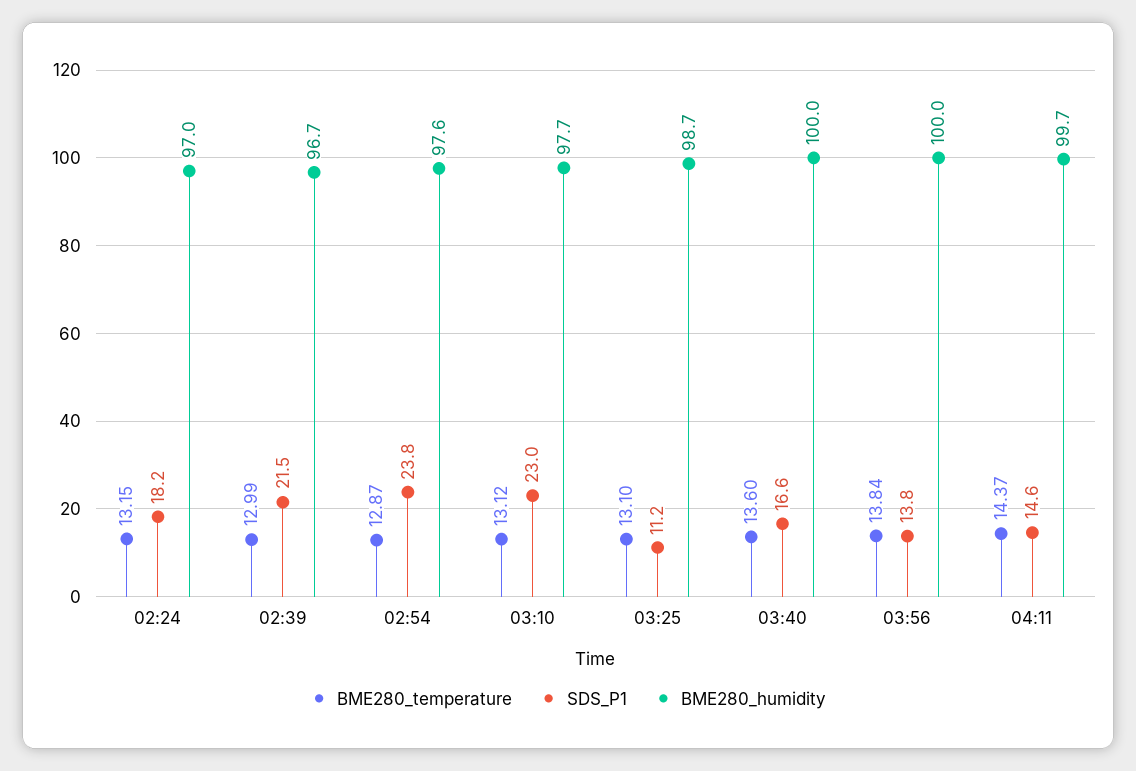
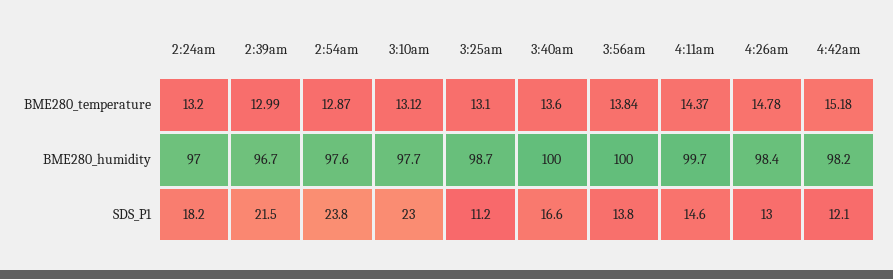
BME280_temperature, 02:24: 13.15 -> 13.2
BME280_temperature, 4:26am: none -> 14.78
BME280_temperature, 4:42am: none -> 15.18
BME280_humidity, 4:26am: none -> 98.4
BME280_humidity, 4:42am: none -> 98.2
SDS_P1, 4:26am: none -> 13
SDS_P1, 4:42am: none -> 12.1

